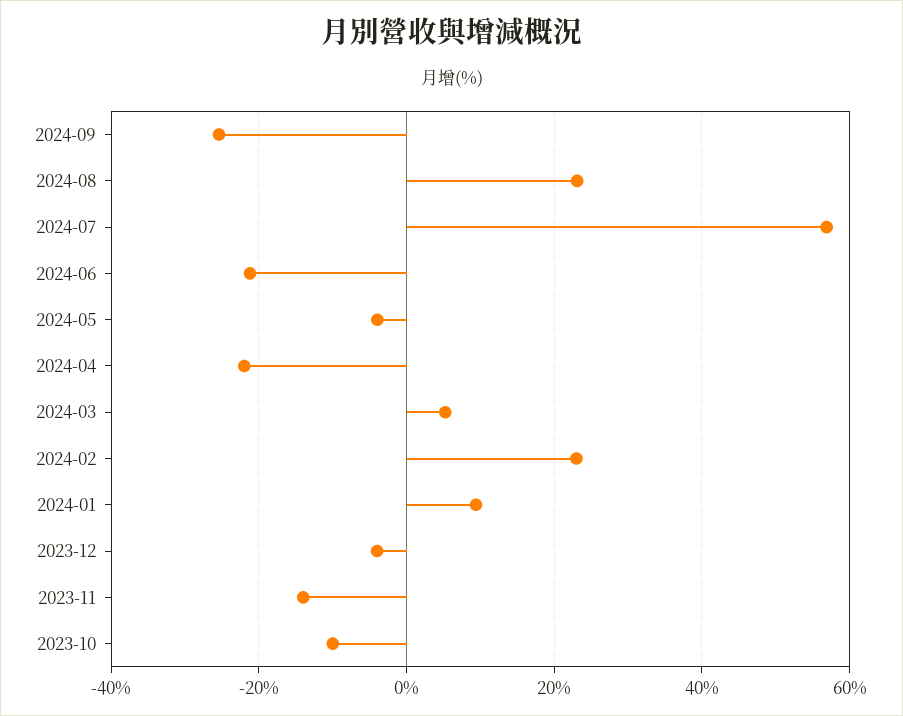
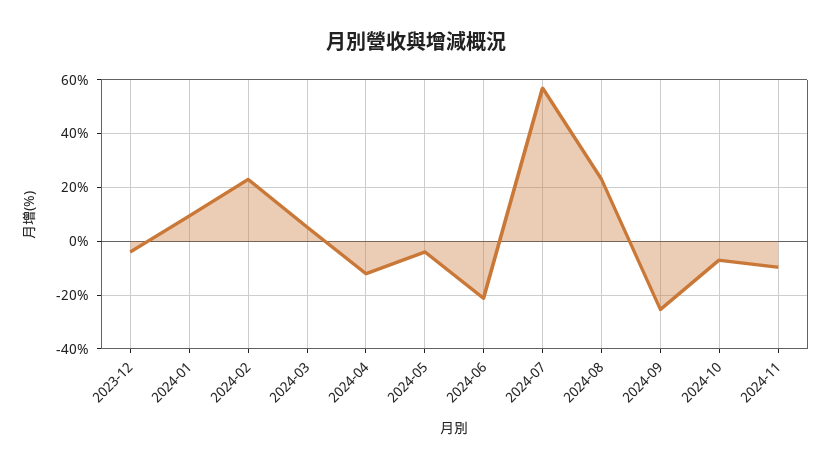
2024-04: -22 -> -12.5
2023-11: -14 -> none
2023-10: -10 -> none
2024-10: none -> -7.5
2024-11: none -> -10

